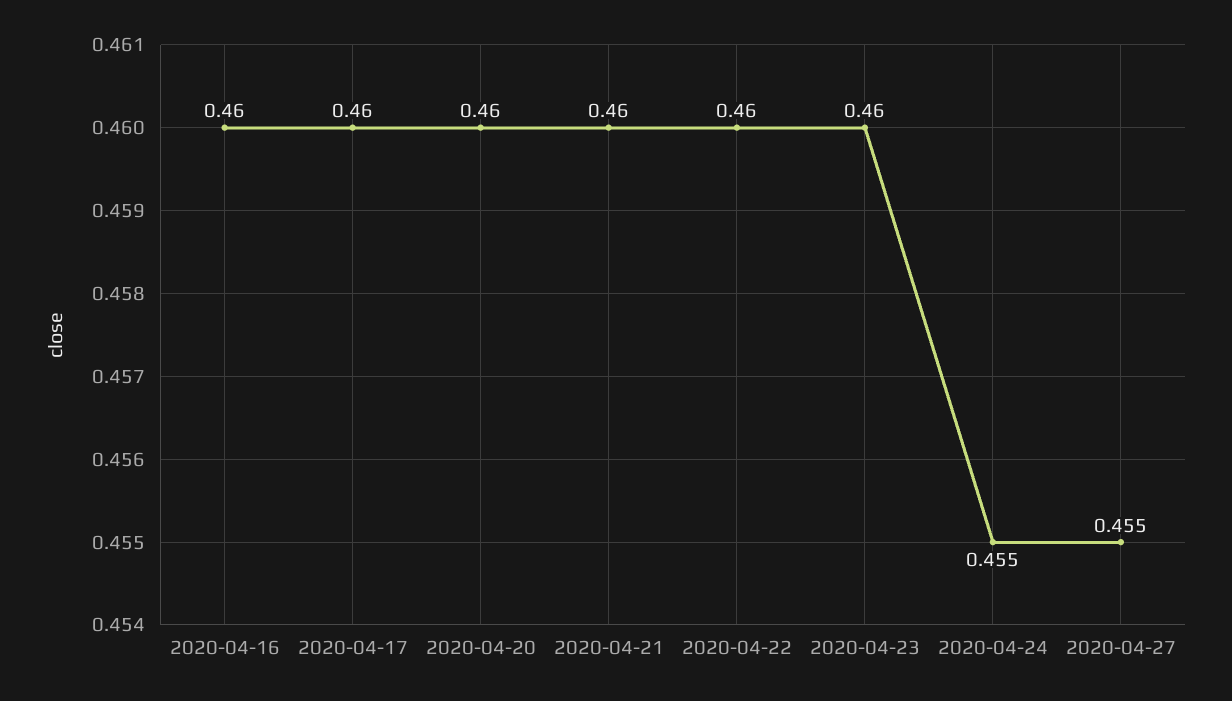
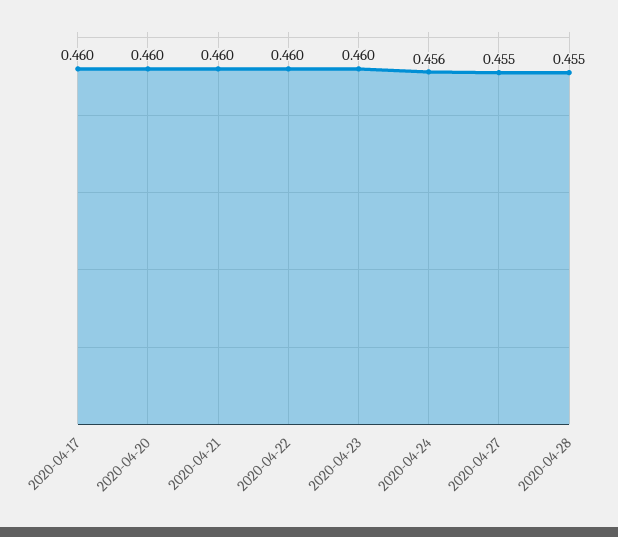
2020-04-16: 0.46 -> none
2020-04-24: 0.455 -> 0.456
2020-04-28: none -> 0.455

